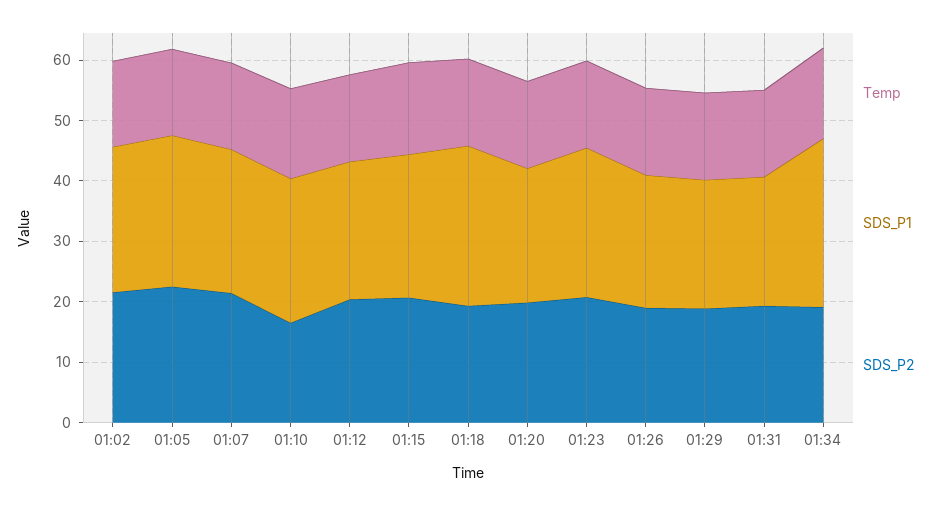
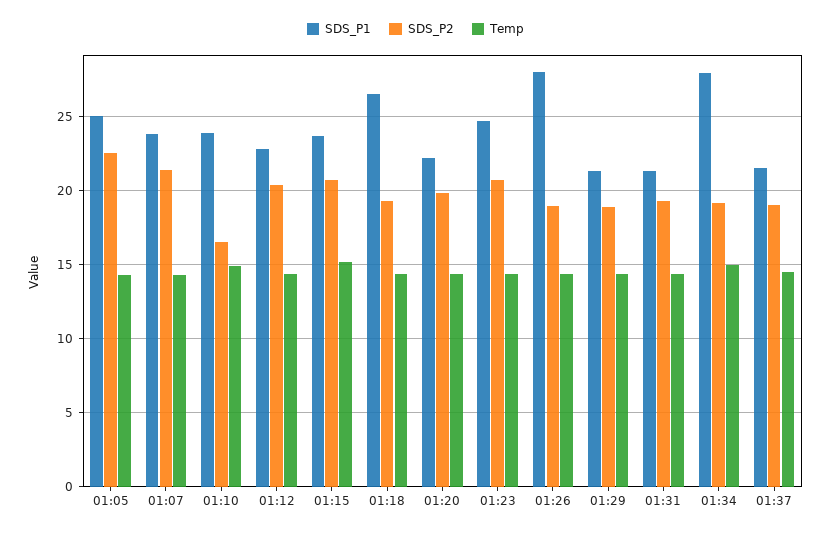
Temp, 01:02: 14 -> none
SDS_P1, 01:02: 24 -> none
SDS_P2, 01:02: 22 -> none
SDS_P1, 01:26: 22 -> 28
SDS_P1, 01:37: none -> 21.5
SDS_P2, 01:37: none -> 19
Temp, 01:37: none -> 14.5

